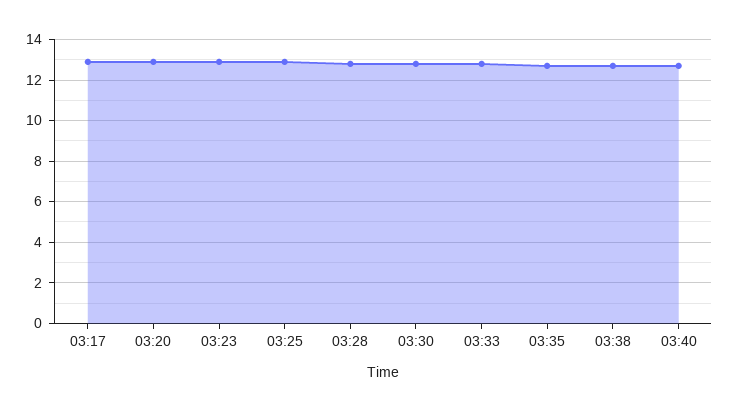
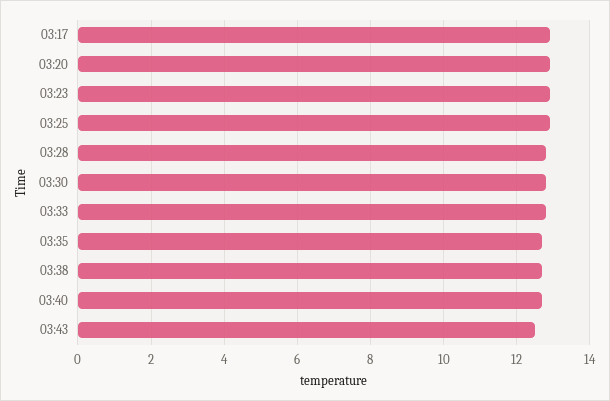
03:43: none -> 12.5

